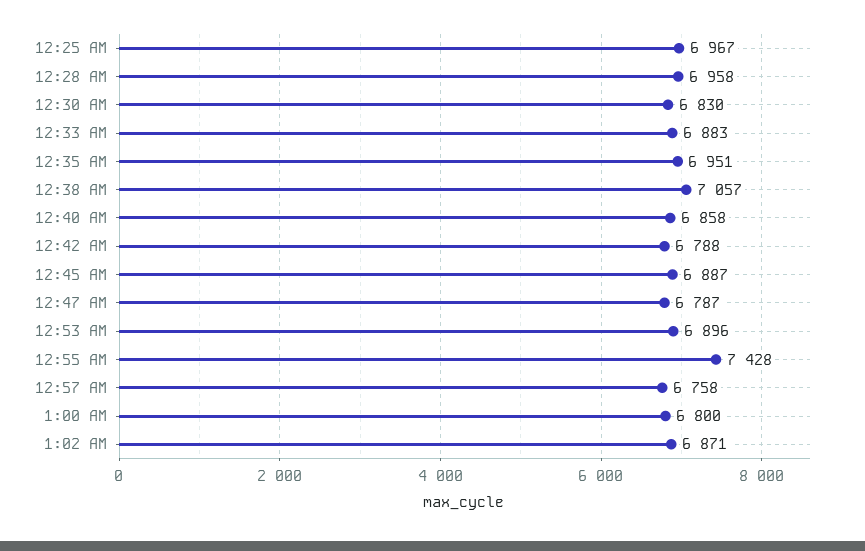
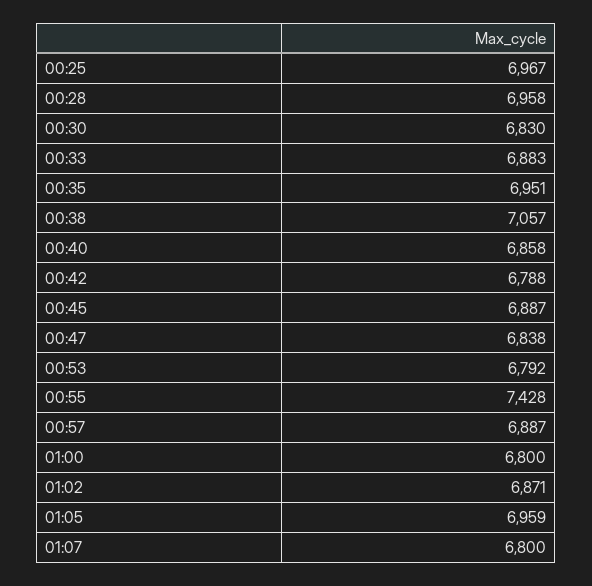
12:47 AM: 6787 -> 6838
12:53 AM: 6896 -> 6792
12:57 AM: 6758 -> 6887
01:05: none -> 6959
01:07: none -> 6800

